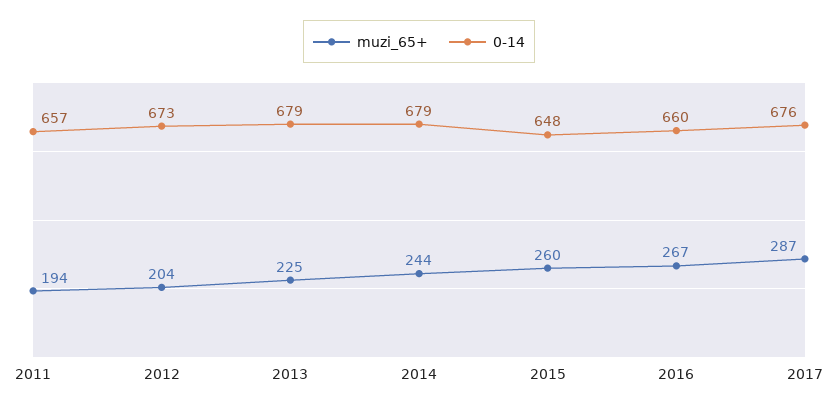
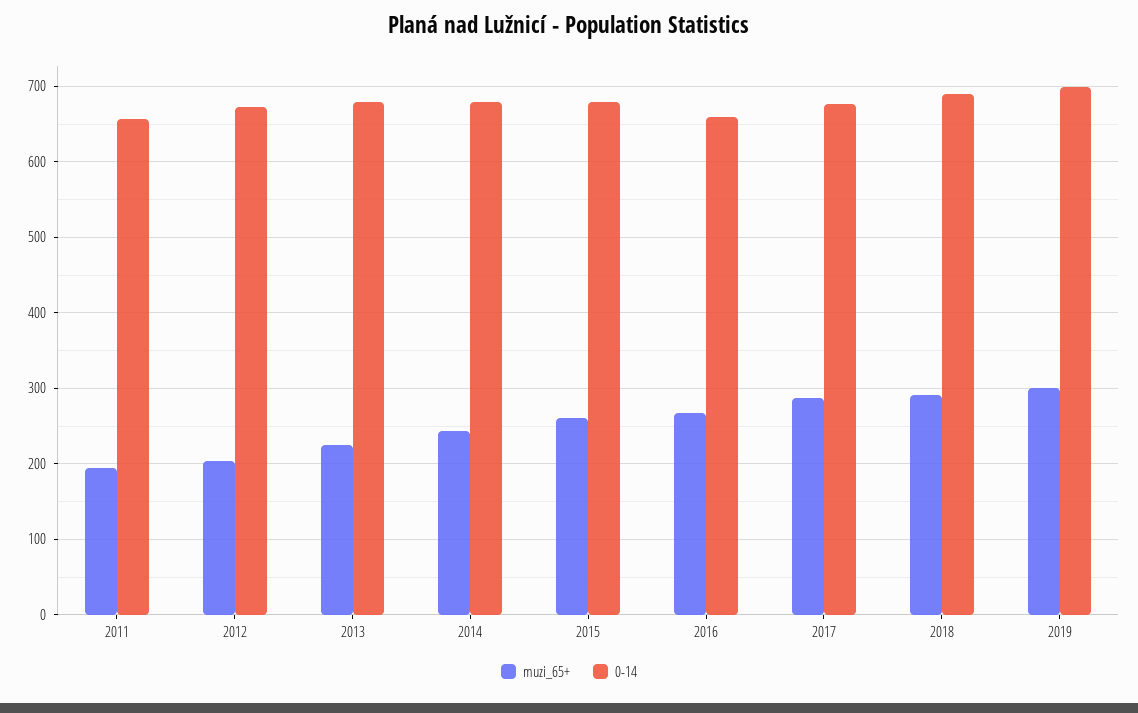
0-14, 2015: 648 -> 680
muzi_65+, 2018: none -> 290
0-14, 2018: none -> 690
muzi_65+, 2019: none -> 300
0-14, 2019: none -> 700

